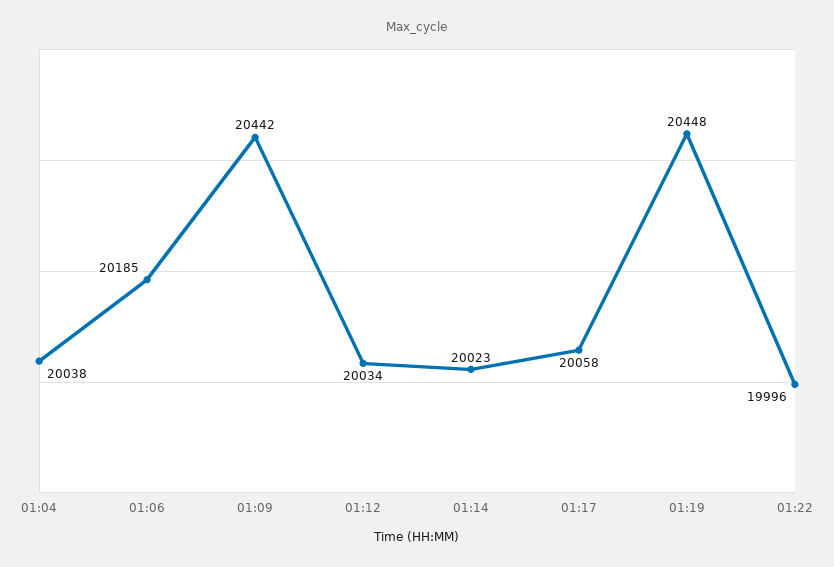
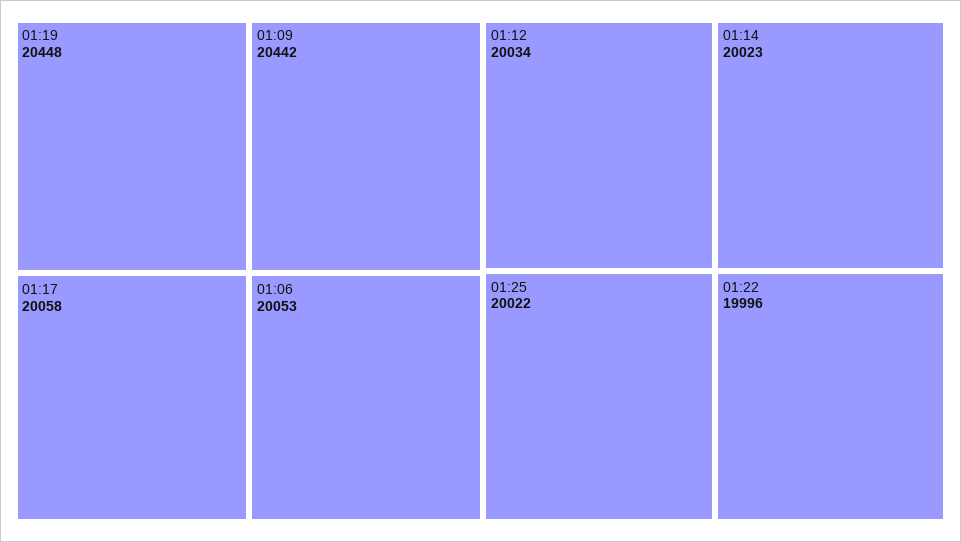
01:04: 20038 -> none
01:06: 20185 -> 20053
01:25: none -> 20022

